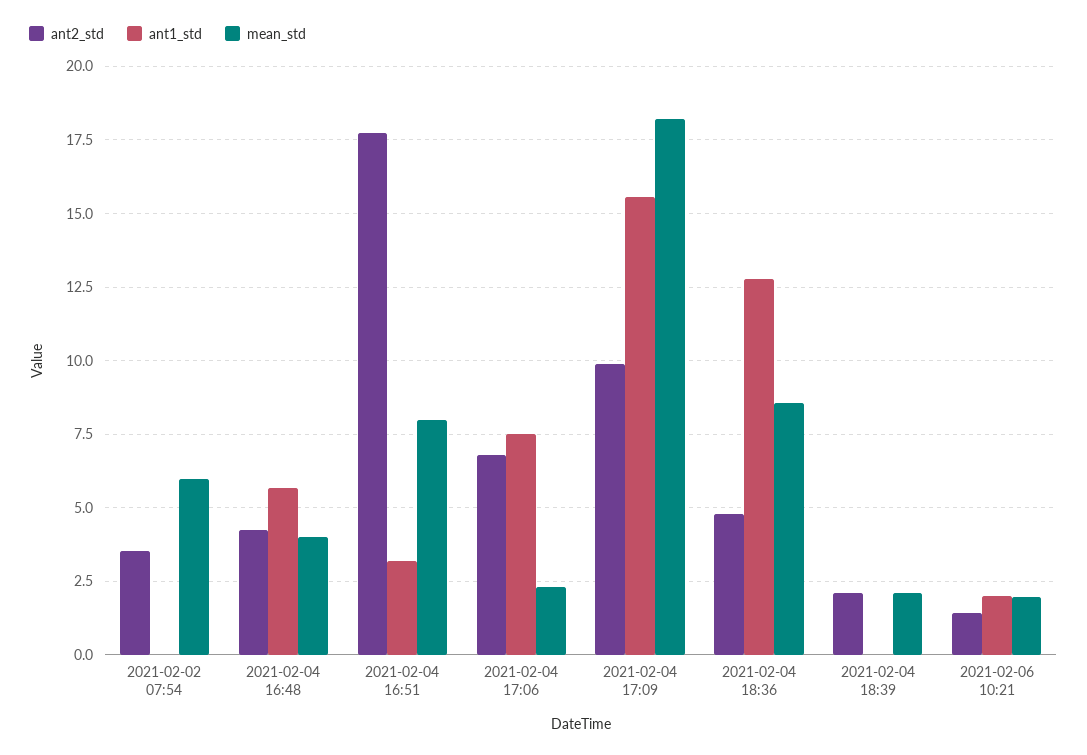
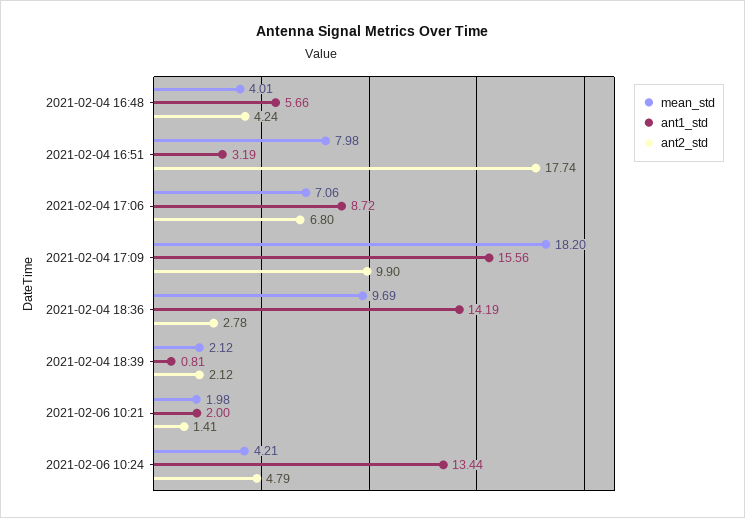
ant2_std, 2021-02-02 07:54: 3.5 -> none
ant1_std, 2021-02-02 07:54: 0 -> none
mean_std, 2021-02-02 07:54: 6 -> none
ant1_std, 2021-02-04 17:06: 7.5 -> 8.72
mean_std, 2021-02-04 17:06: 2.25 -> 7.06
ant2_std, 2021-02-04 18:36: 4.75 -> 2.78
ant1_std, 2021-02-04 18:36: 12.75 -> 14.19
mean_std, 2021-02-04 18:36: 8.5 -> 9.69
ant1_std, 2021-02-04 18:39: 0 -> 0.81
mean_std, 2021-02-06 10:24: none -> 4.21
ant1_std, 2021-02-06 10:24: none -> 13.44
ant2_std, 2021-02-06 10:24: none -> 4.79

